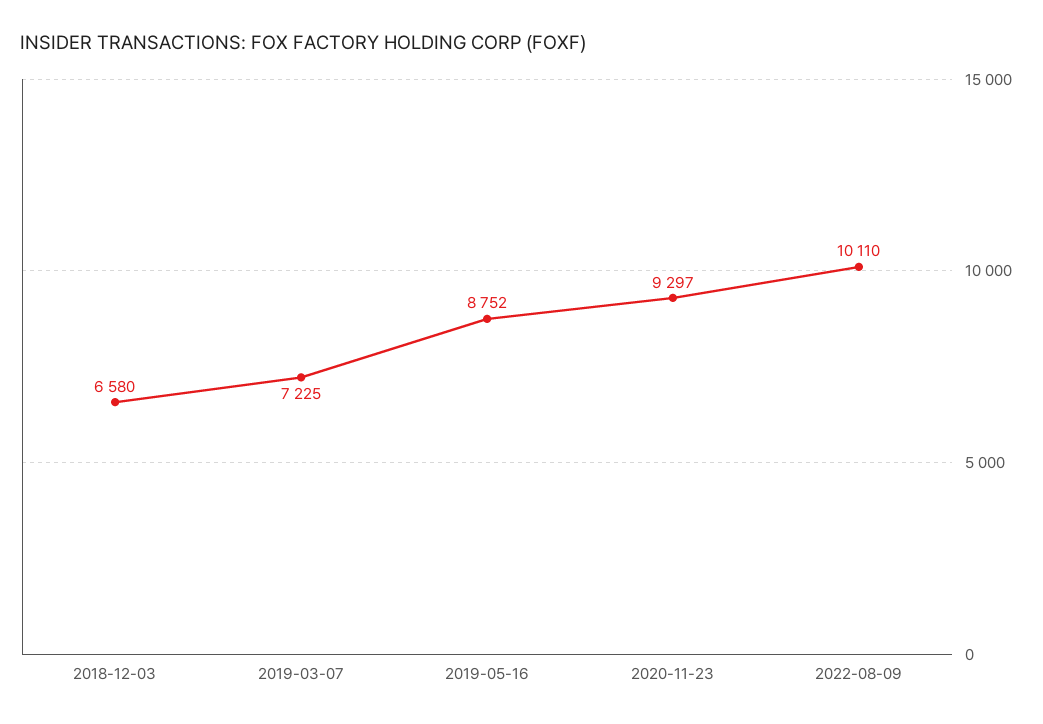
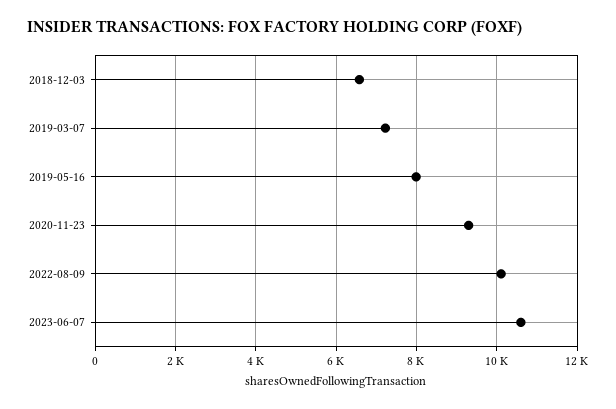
2019-05-16: 8752 -> 8000
2023-06-07: none -> 10600

